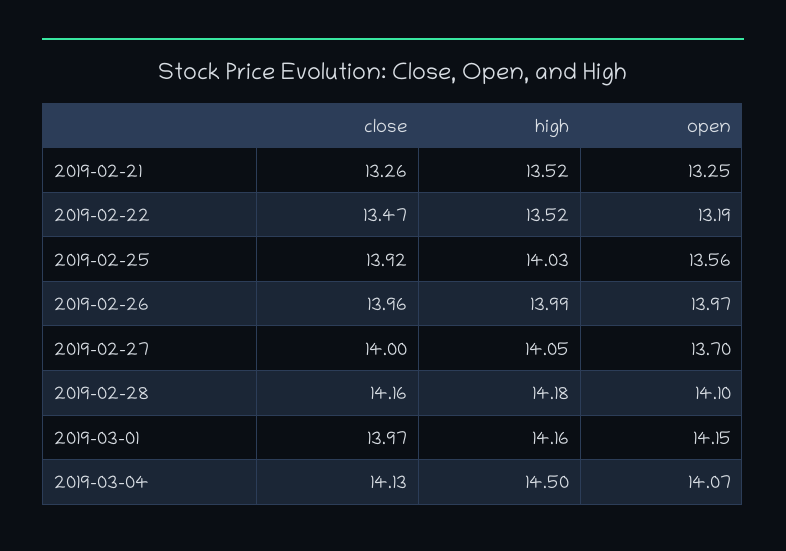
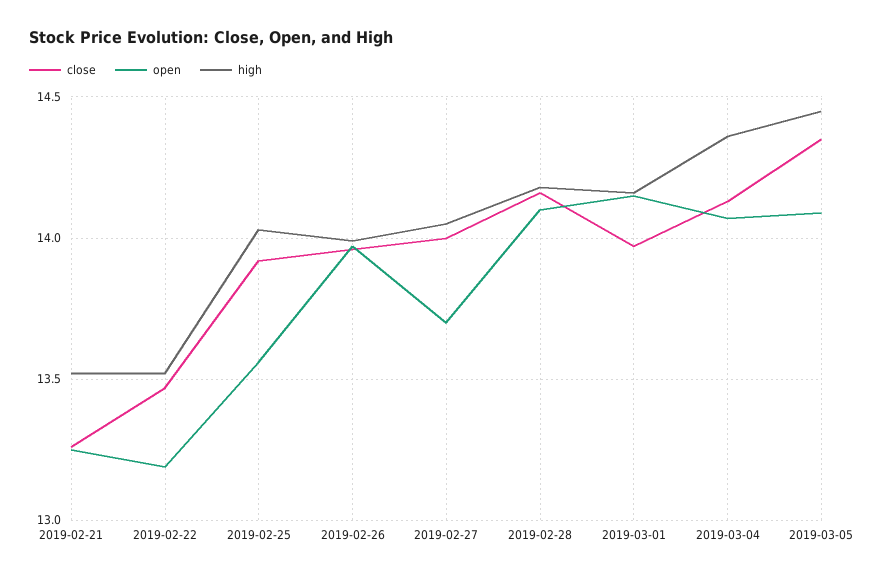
high, 2019-03-04: 14.5 -> 14.35
close, 2019-03-05: none -> 14.35
open, 2019-03-05: none -> 14.1
high, 2019-03-05: none -> 14.45

